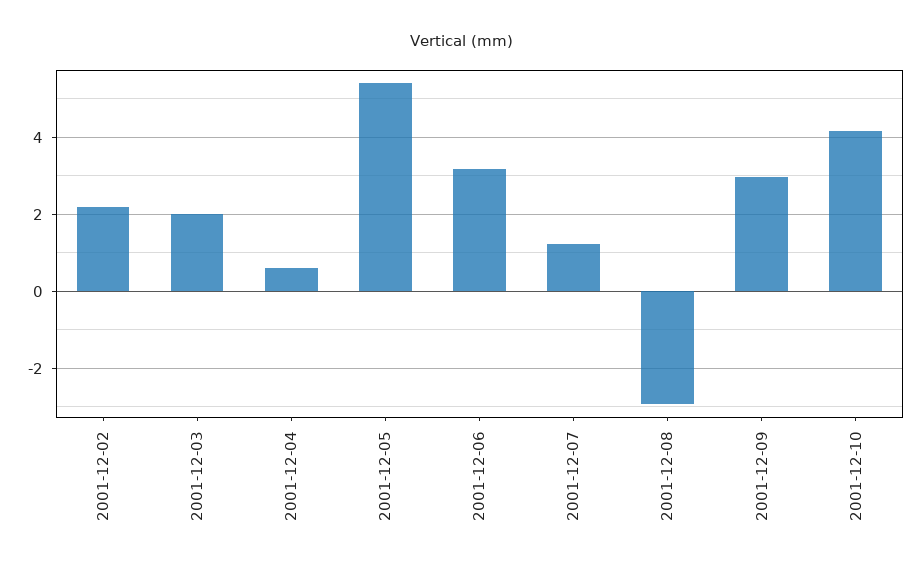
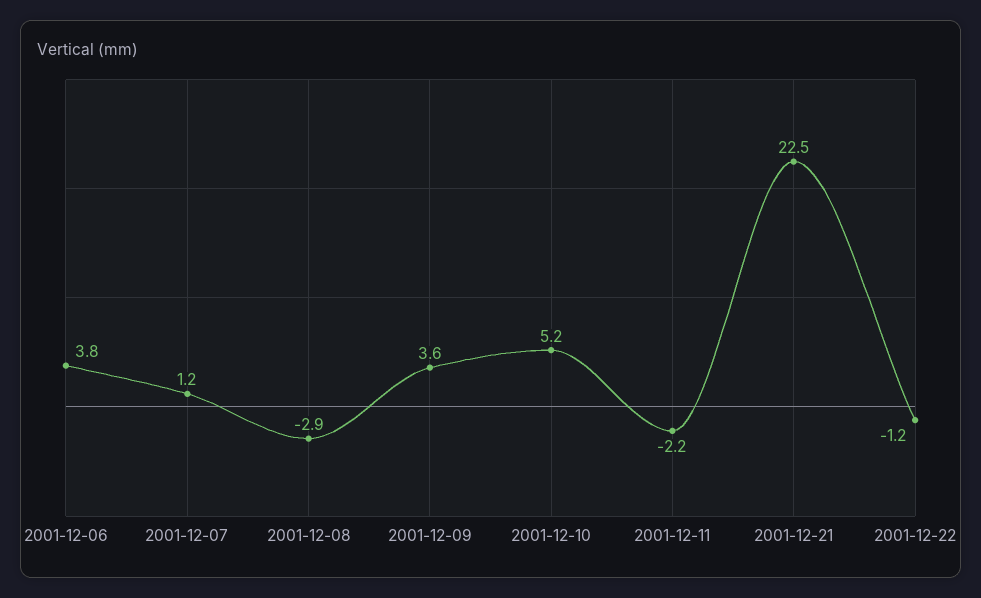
2001-12-02: 2.2 -> none
2001-12-03: 2 -> none
2001-12-04: 0.6 -> none
2001-12-05: 5.4 -> none
2001-12-06: 3.2 -> 3.8
2001-12-09: 3 -> 3.6
2001-12-10: 4.2 -> 5.2
2001-12-11: none -> -2.2
2001-12-21: none -> 22.5
2001-12-22: none -> -1.2

